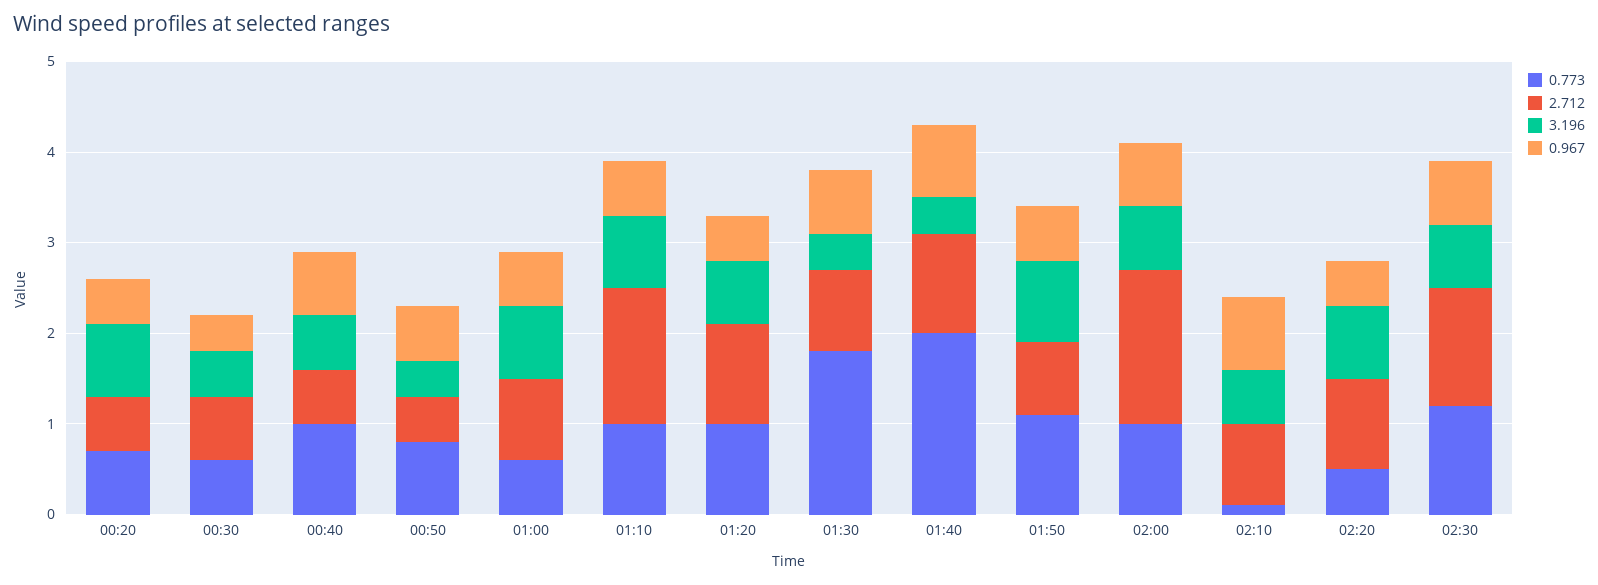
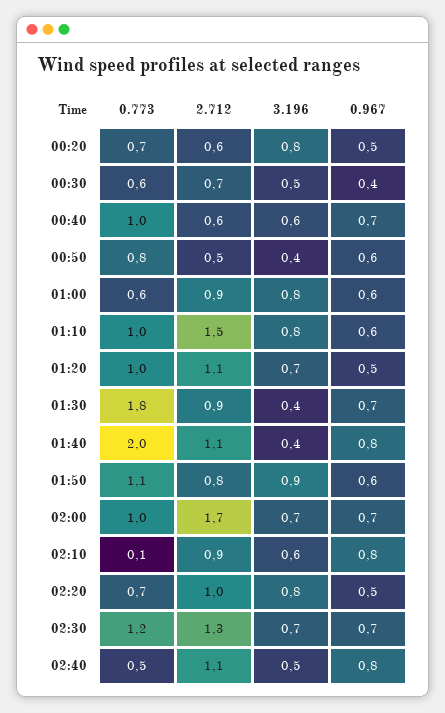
0.773, 02:20: 0.5 -> 0.7
0.773, 02:40: none -> 0.5
2.712, 02:40: none -> 1.1
3.196, 02:40: none -> 0.5
0.967, 02:40: none -> 0.8

